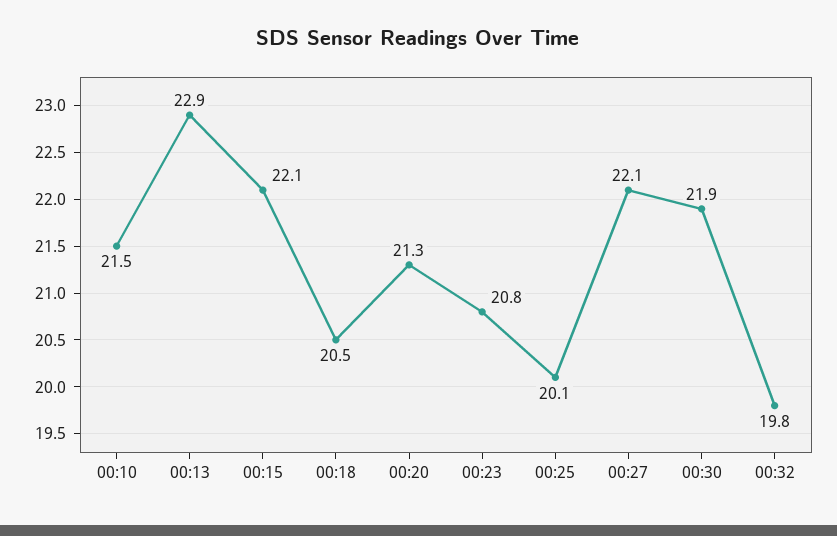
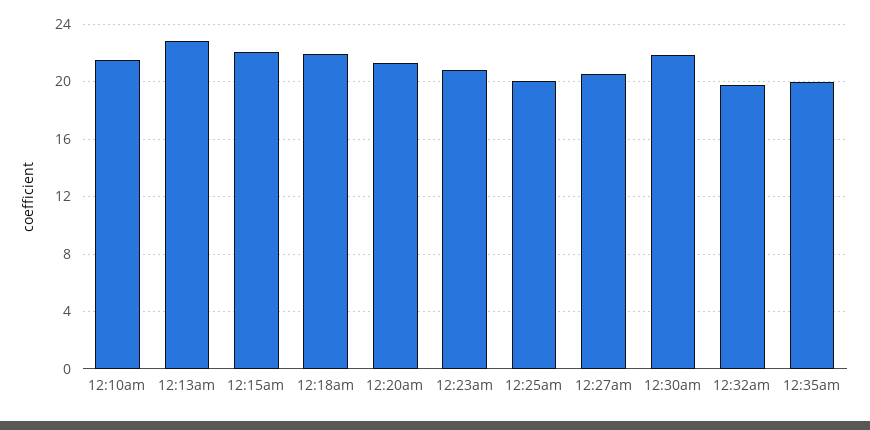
00:18: 20.5 -> 22
00:27: 22.1 -> 20.5
12:35am: none -> 20

